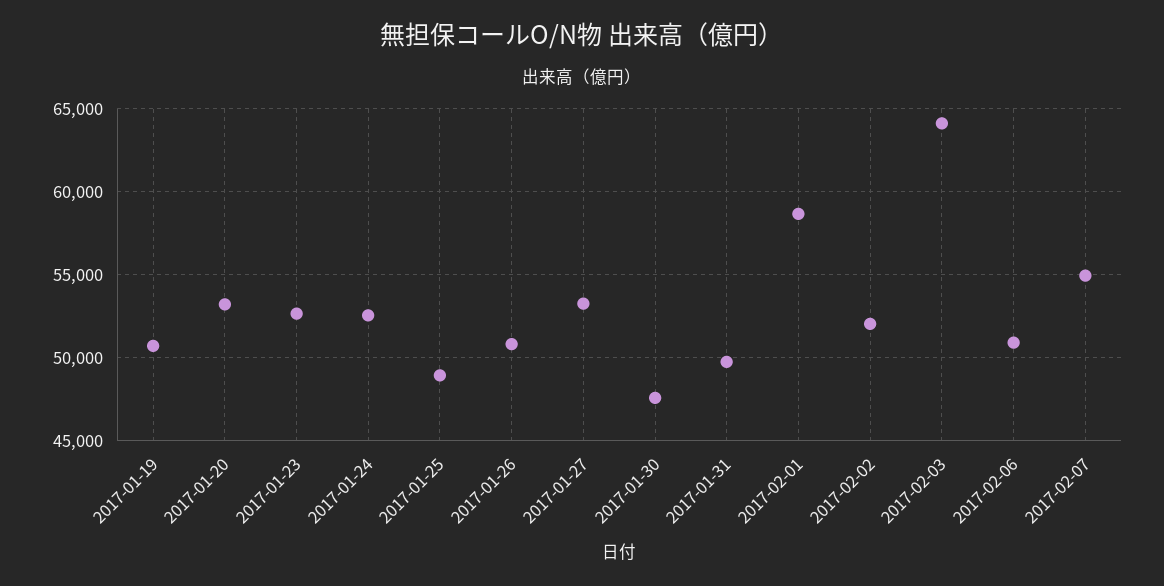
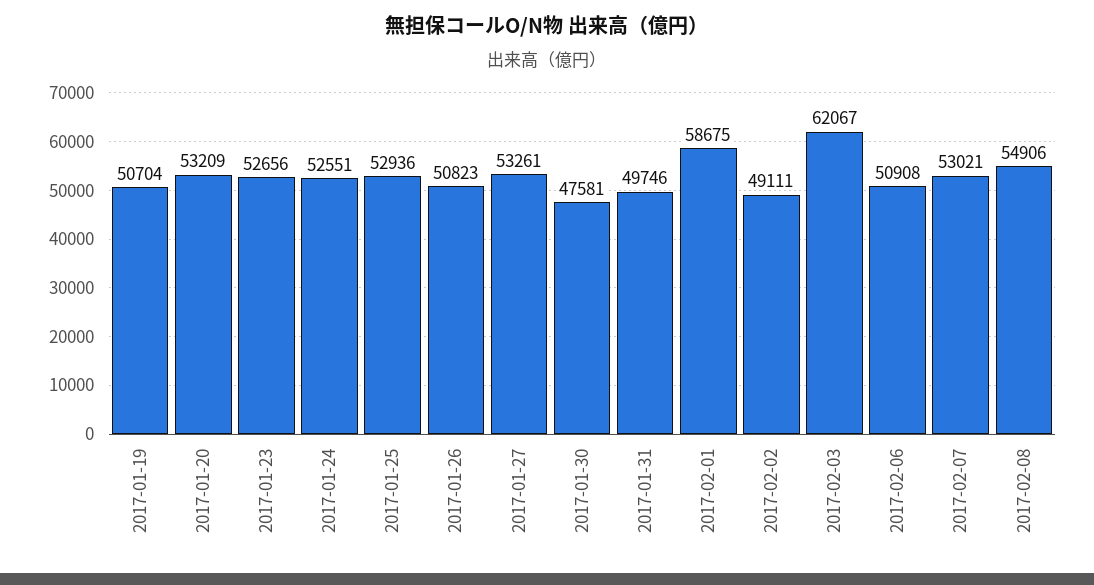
2017-01-25: 49000 -> 52936
2017-02-02: 52000 -> 49111
2017-02-03: 64000 -> 62067
2017-02-07: 55000 -> 53021
2017-02-08: none -> 54906

